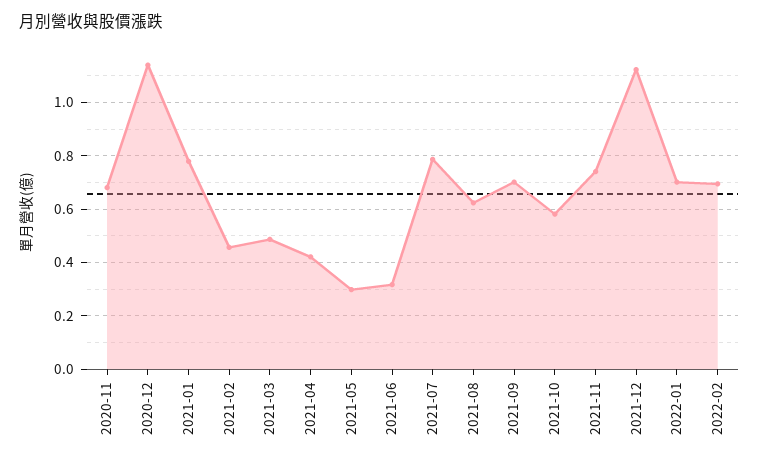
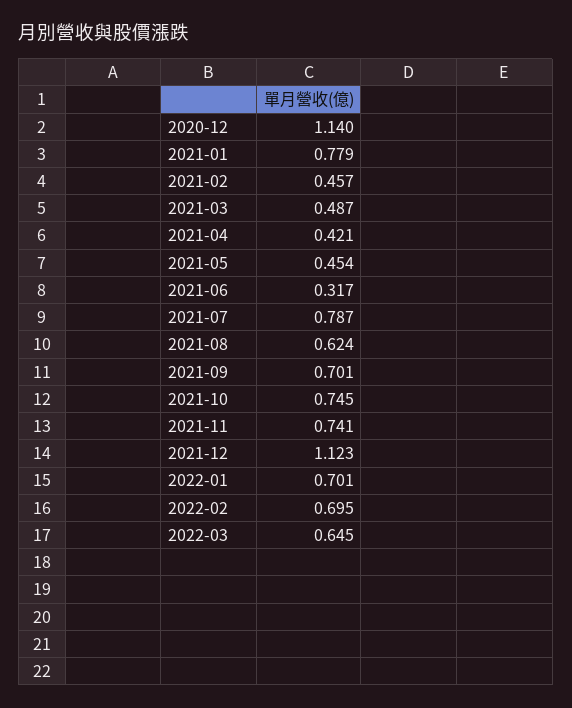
2020-11: 0.675 -> none
2021-05: 0.3 -> 0.454
2021-10: 0.575 -> 0.745
2022-03: none -> 0.645

